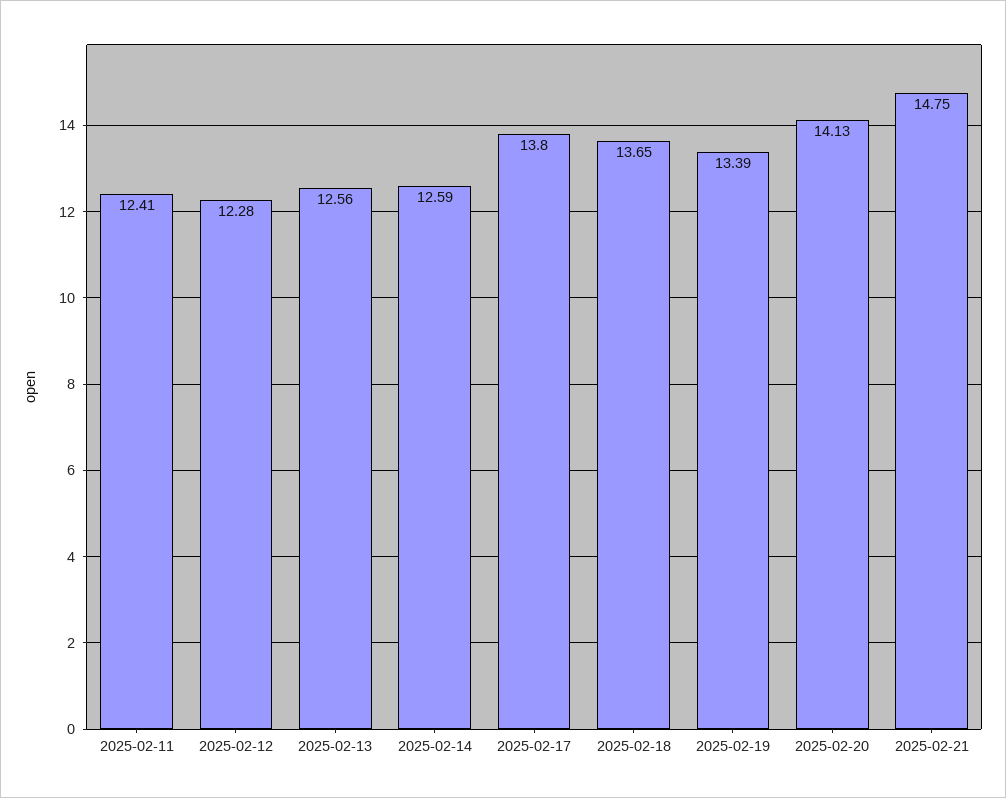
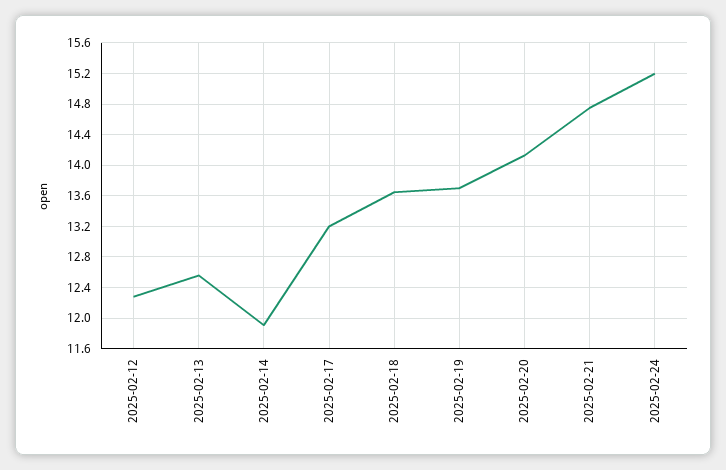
2025-02-11: 12.41 -> none
2025-02-14: 12.59 -> 11.9
2025-02-17: 13.8 -> 13.2
2025-02-19: 13.39 -> 13.7
2025-02-24: none -> 15.2

